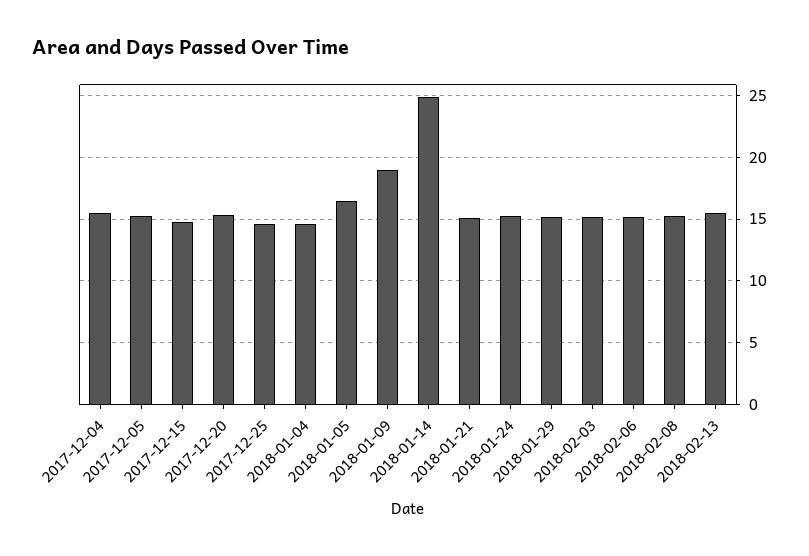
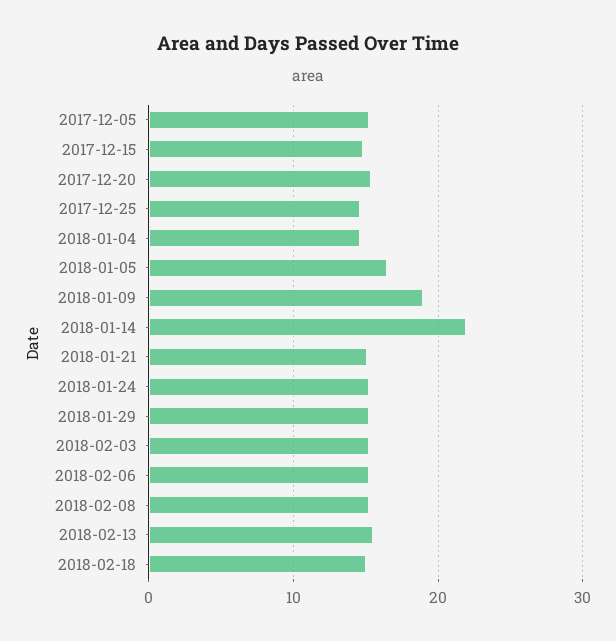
2017-12-04: 15.5 -> none
2018-01-14: 25 -> 22
2018-02-18: none -> 15

